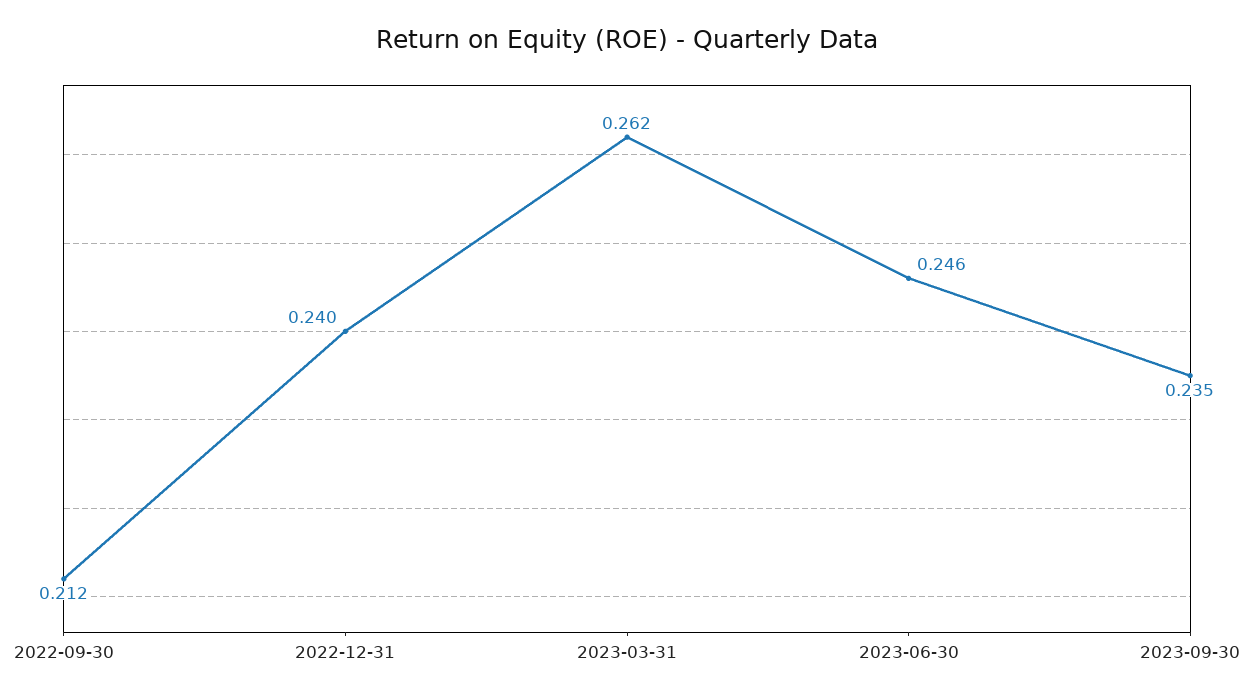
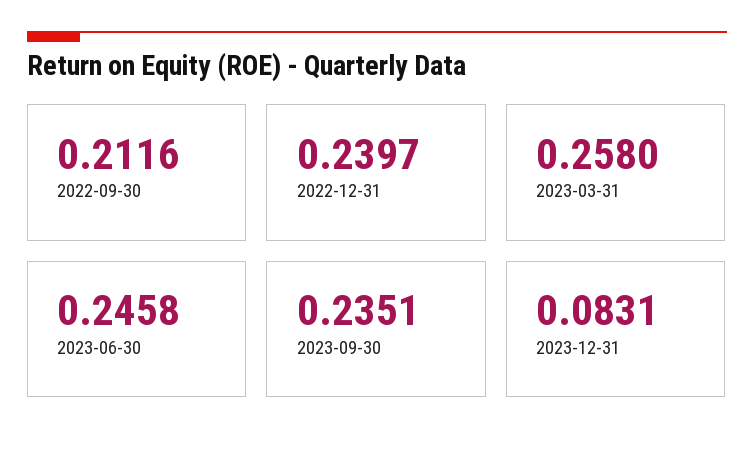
2023-03-31: 0.262 -> 0.258
2023-12-31: none -> 0.0831

